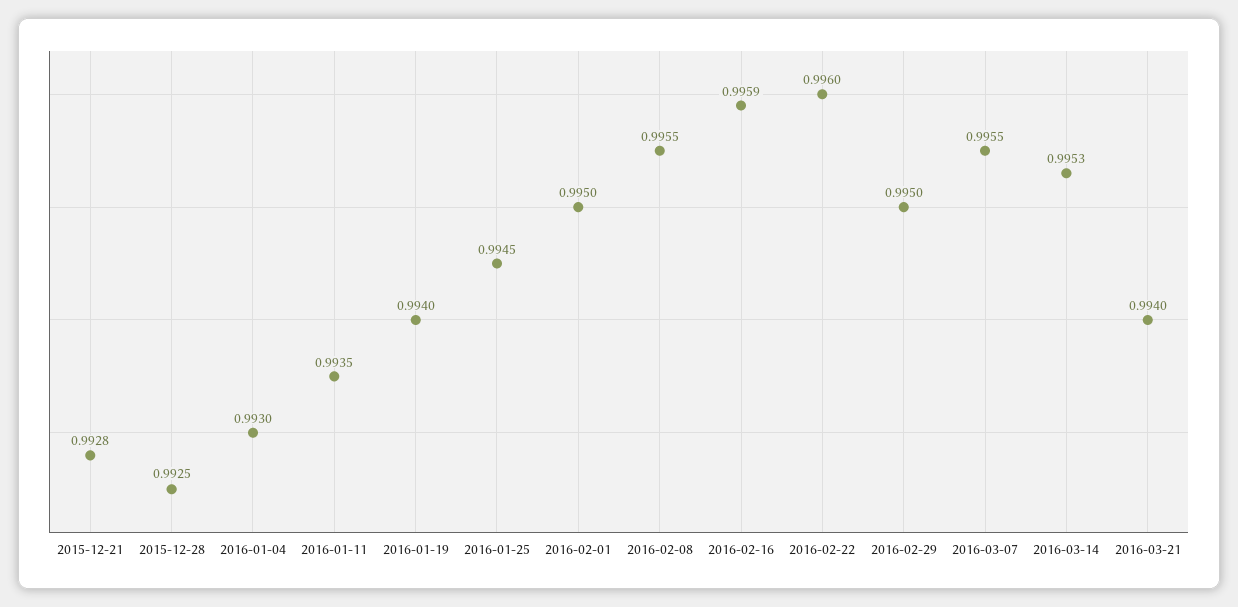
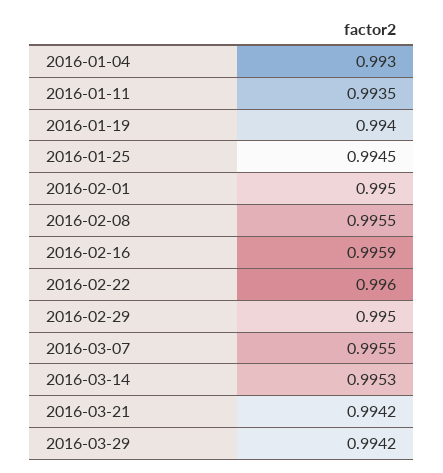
2015-12-21: 0.9928 -> none
2015-12-28: 0.9925 -> none
2016-03-21: 0.994 -> 0.9942
2016-03-29: none -> 0.9942

